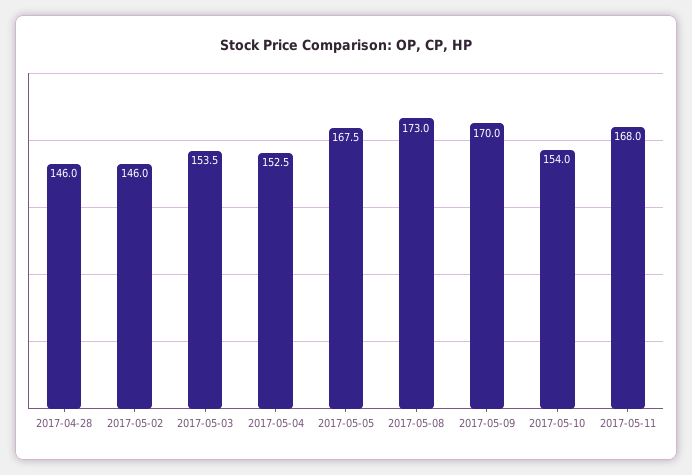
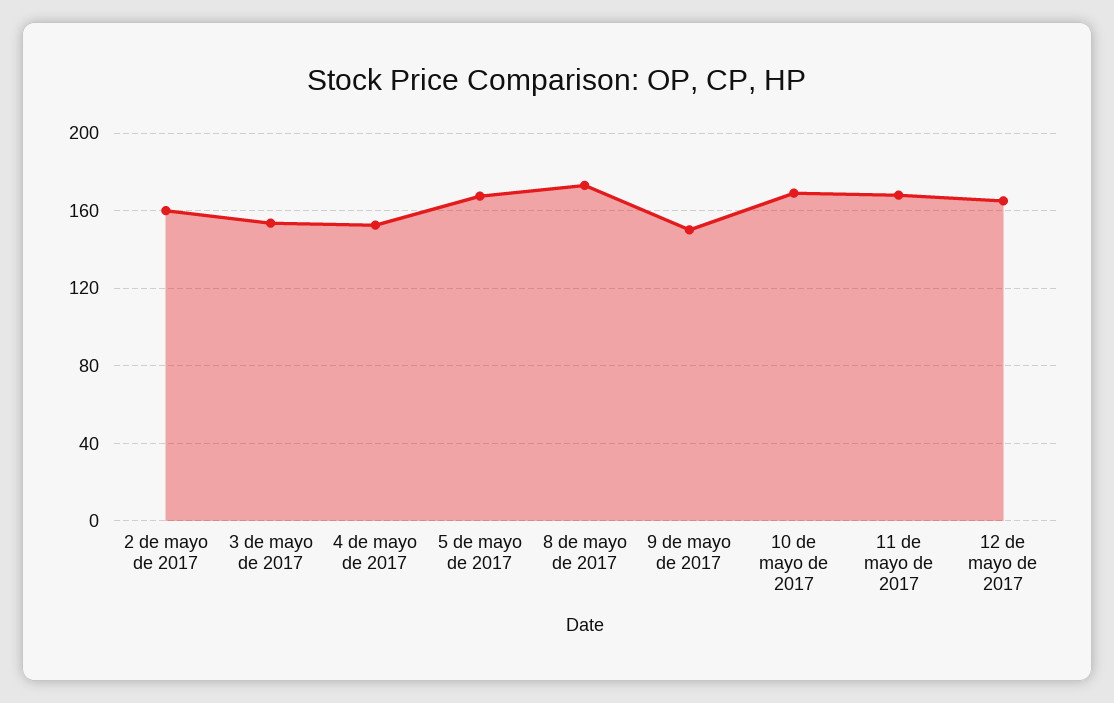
2017-04-28: 146 -> none
2017-05-02: 146 -> 160
2017-05-09: 170 -> 150
2017-05-10: 154 -> 170
12 de mayo de 2017: none -> 165

